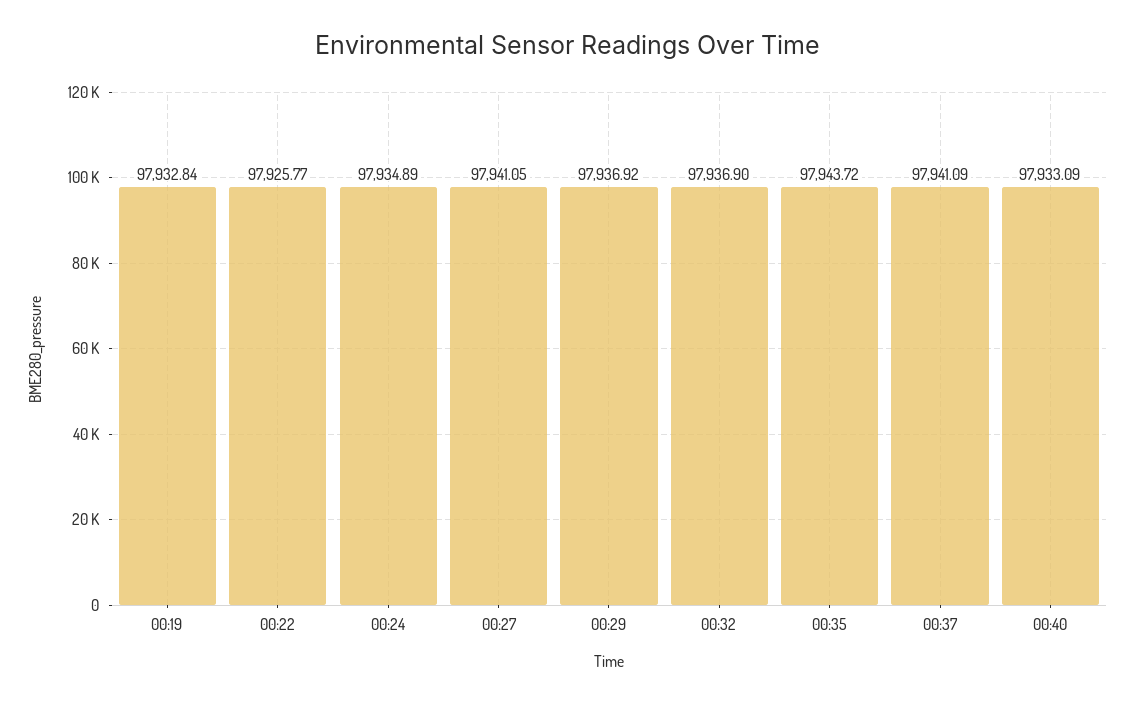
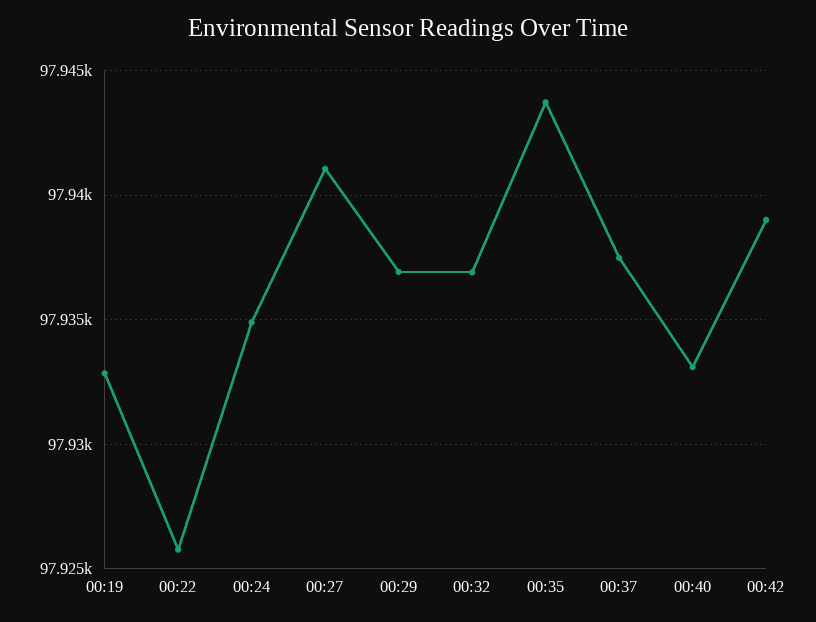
00:37: 97941.09 -> 97937.5
00:42: none -> 97939

